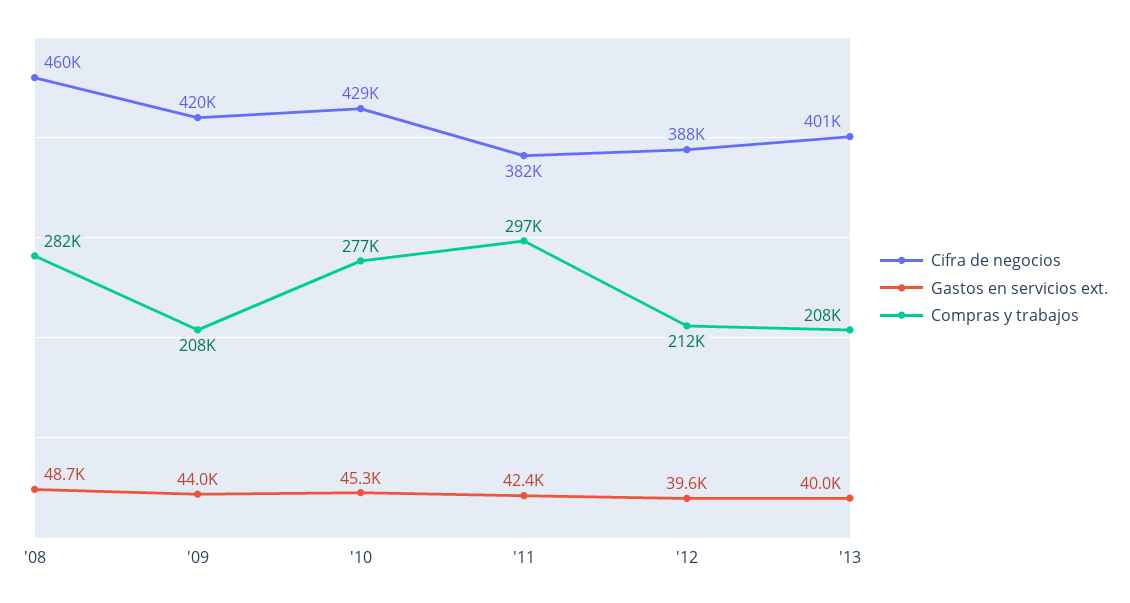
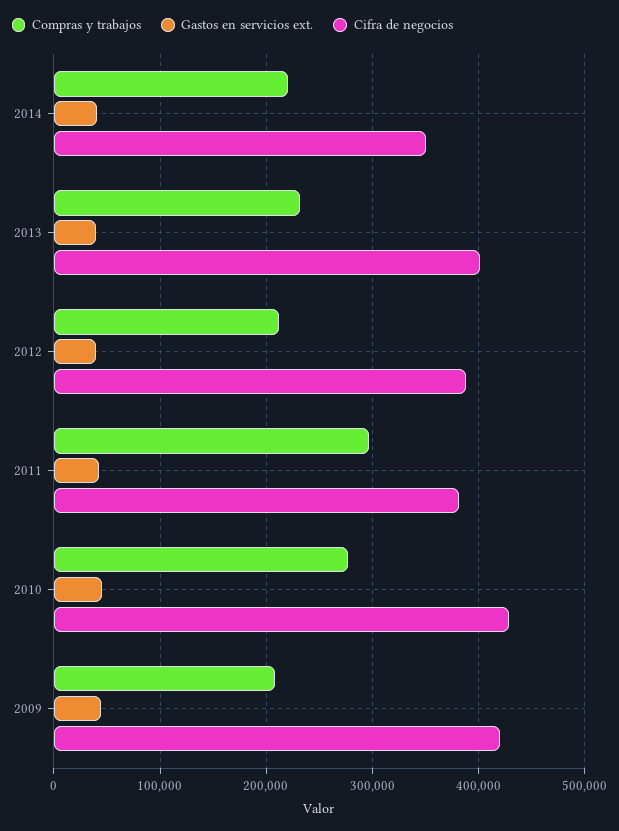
Cifra de negocios, '08: 460000 -> none
Gastos en servicios ext., '08: 48700 -> none
Compras y trabajos, '08: 282000 -> none
Compras y trabajos, '13: 208000 -> 230000
Compras y trabajos, 2014: none -> 220000
Gastos en servicios ext., 2014: none -> 40000
Cifra de negocios, 2014: none -> 350000

